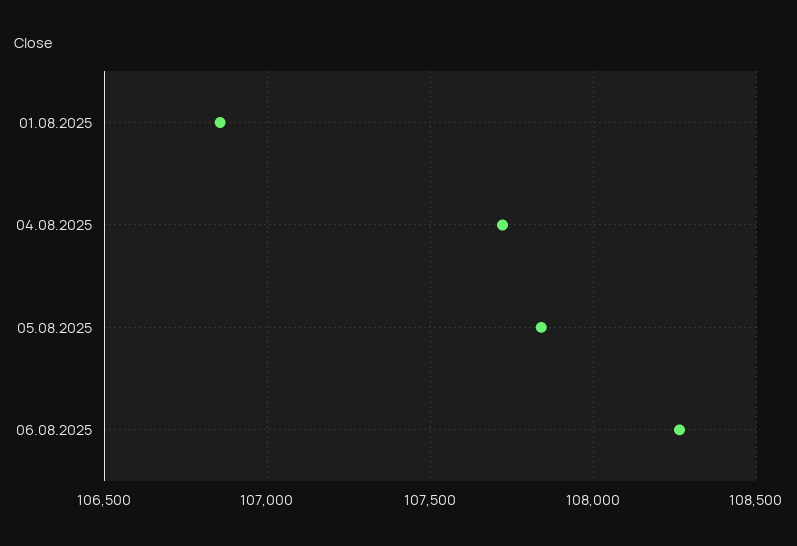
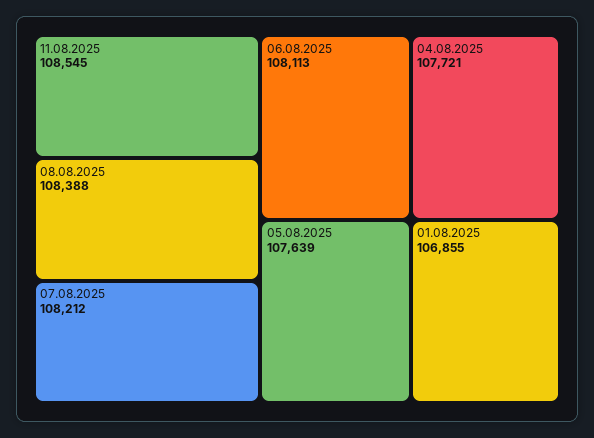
05.08.2025: 107850 -> 107639
06.08.2025: 108250 -> 108113
11.08.2025: none -> 108545
08.08.2025: none -> 108388
07.08.2025: none -> 108212

